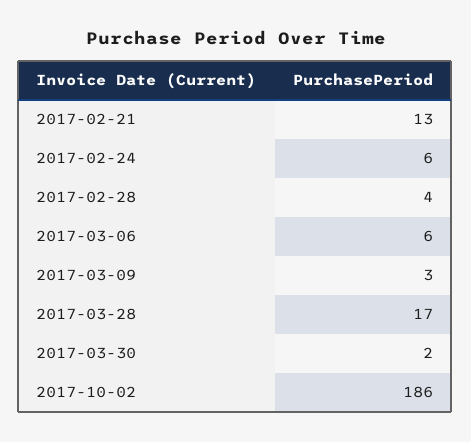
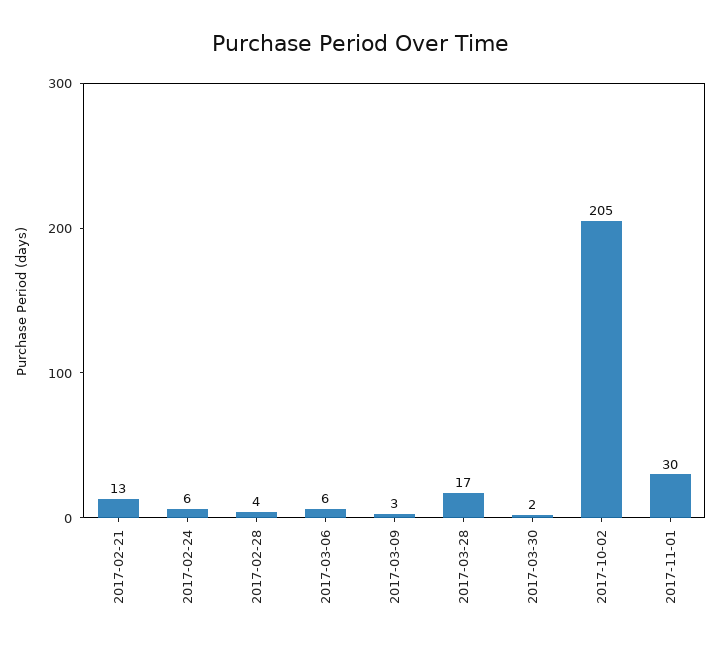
2017-10-02: 186 -> 205
2017-11-01: none -> 30

